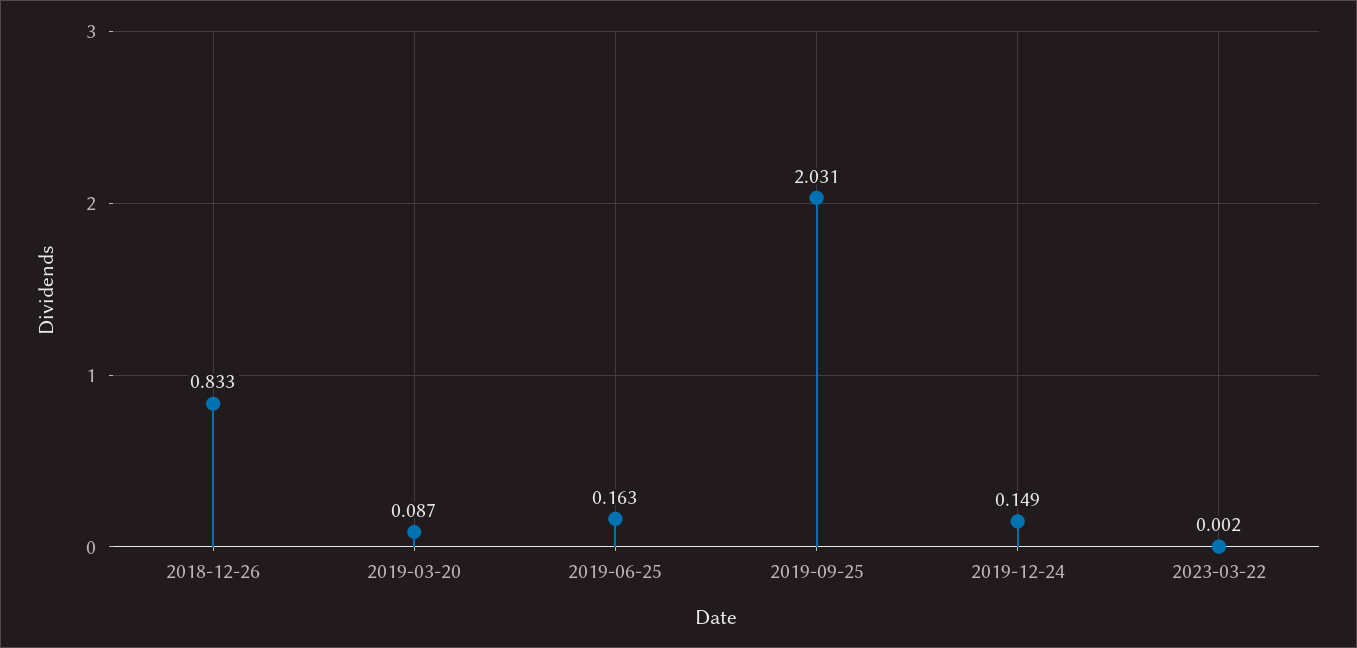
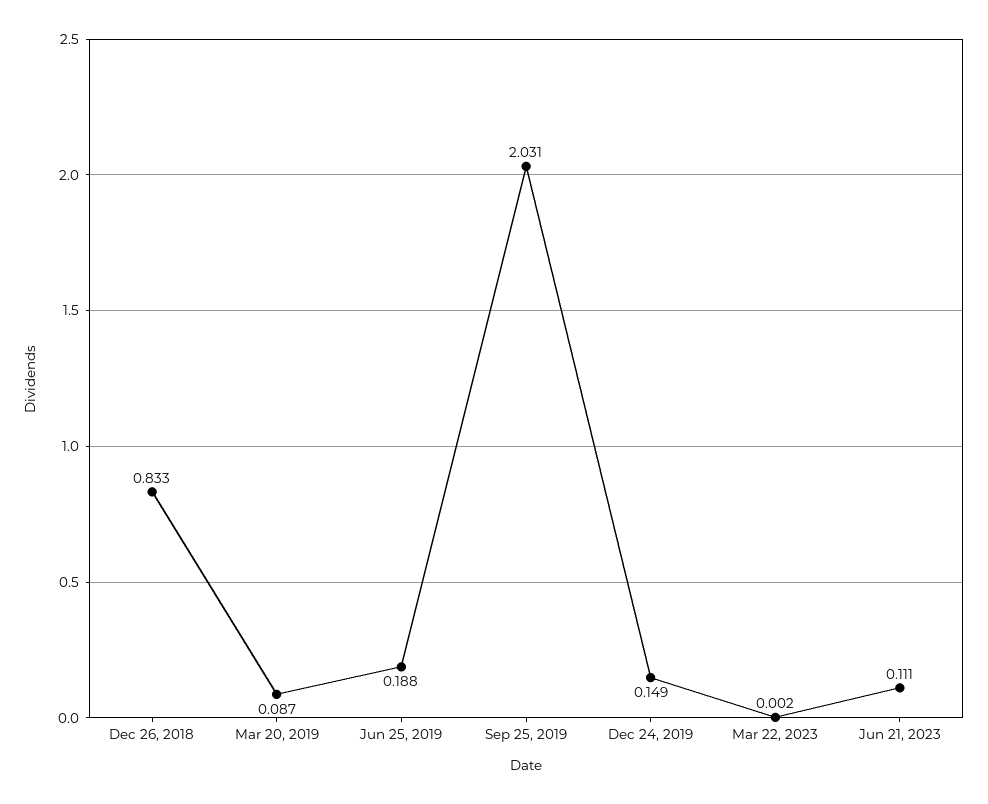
2019-06-25: 0.163 -> 0.188
Jun 21, 2023: none -> 0.111

